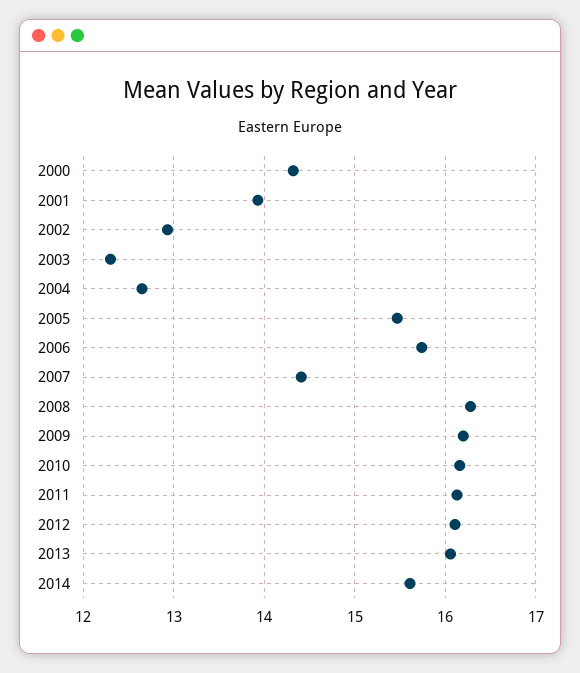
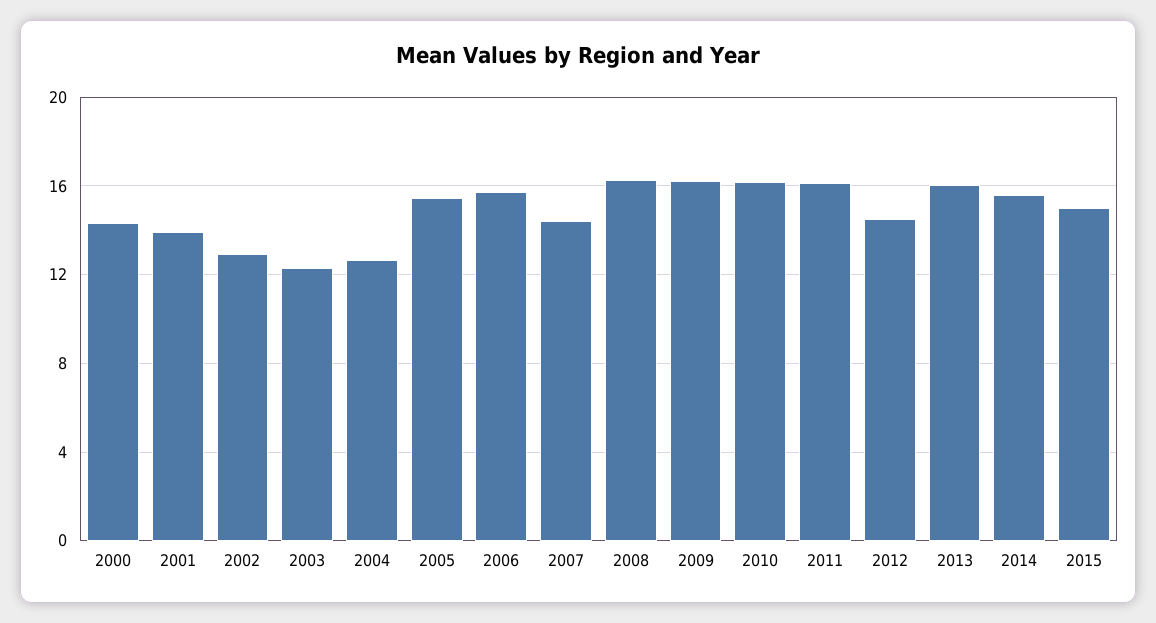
2012: 16.1 -> 14.5
2015: none -> 15

